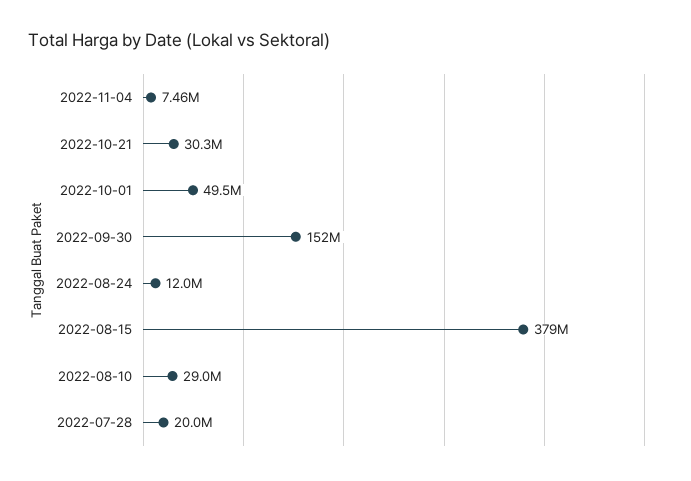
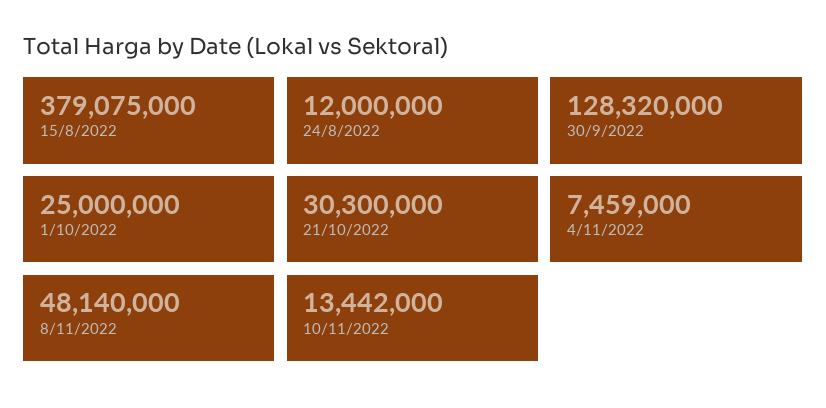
2022-10-01: 49500000 -> 25000000
2022-09-30: 152000000 -> 128320000
2022-08-10: 29000000 -> none
2022-07-28: 20000000 -> none
8/11/2022: none -> 48140000
10/11/2022: none -> 13442000

